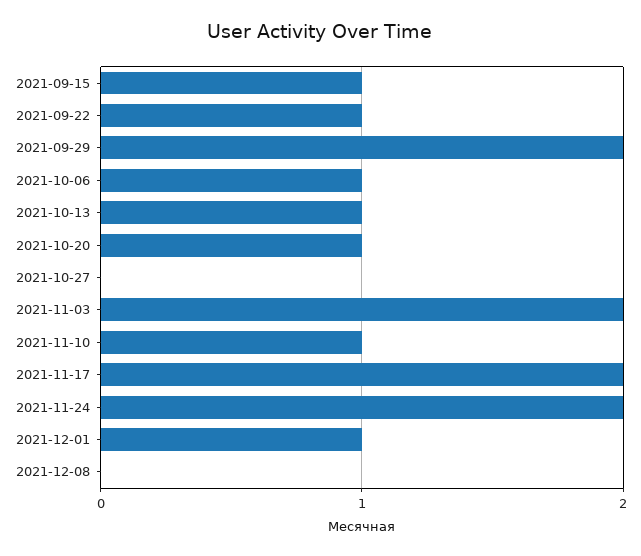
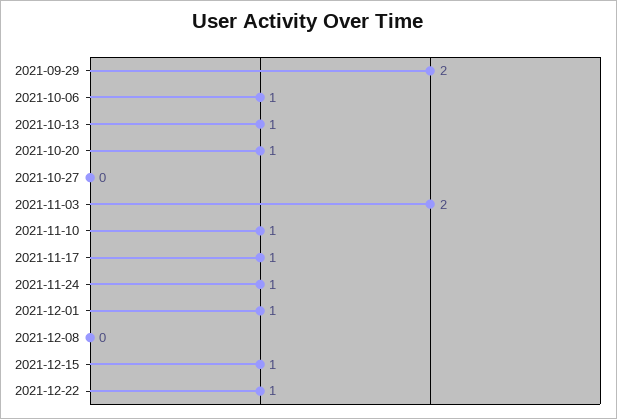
2021-09-15: 1 -> none
2021-09-22: 1 -> none
2021-11-17: 2 -> 1
2021-11-24: 2 -> 1
2021-12-15: none -> 1
2021-12-22: none -> 1

